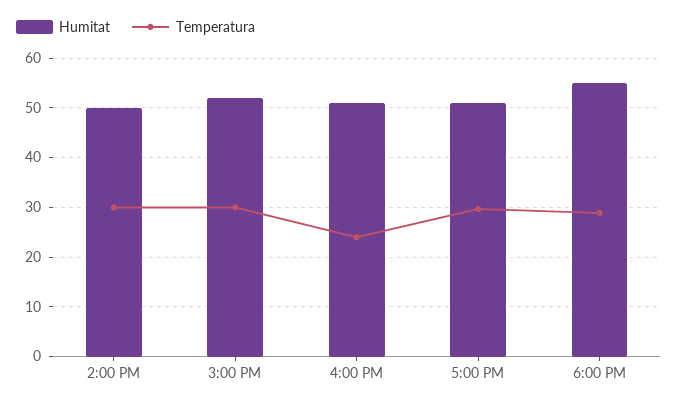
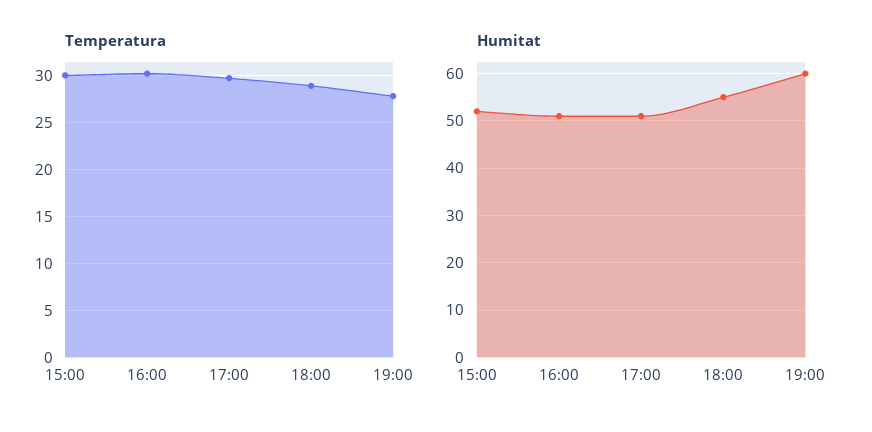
Humitat, 2:00 PM: 50 -> none
Temperatura, 2:00 PM: 30 -> none
Temperatura, 4:00 PM: 24 -> 30
Temperatura, 19:00: none -> 28
Humitat, 19:00: none -> 60

